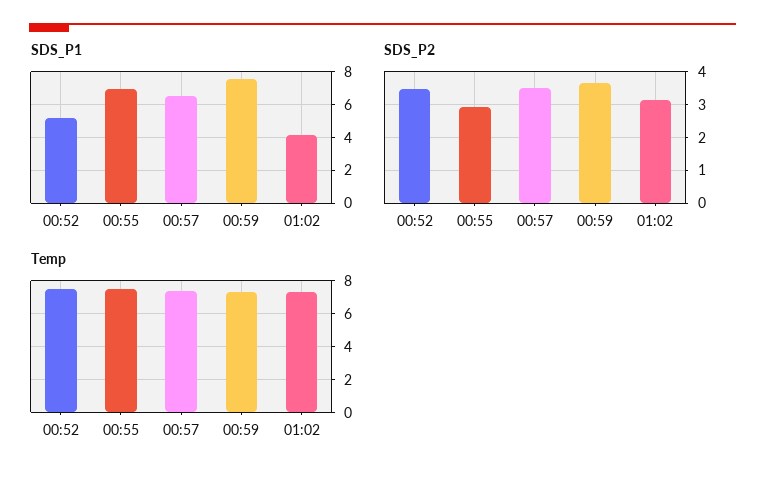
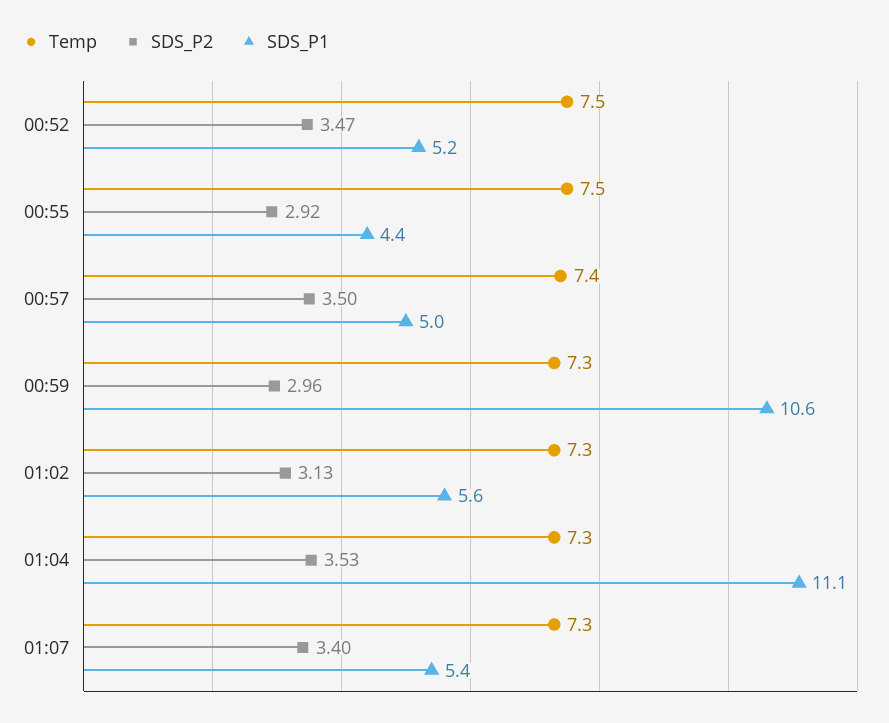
SDS_P1, 00:55: 7 -> 4.4
SDS_P1, 00:57: 6.5 -> 5
SDS_P1, 00:59: 7.5 -> 10.6
SDS_P1, 01:02: 4 -> 5.6
SDS_P2, 00:59: 3.6 -> 2.96
Temp, 01:04: none -> 7.3
SDS_P2, 01:04: none -> 3.53
SDS_P1, 01:04: none -> 11.1
Temp, 01:07: none -> 7.3
SDS_P2, 01:07: none -> 3.4
SDS_P1, 01:07: none -> 5.4

